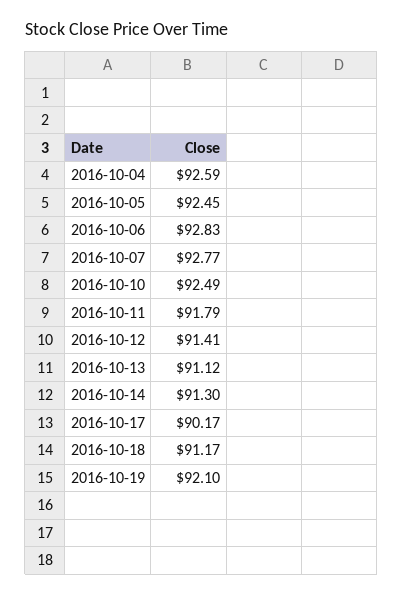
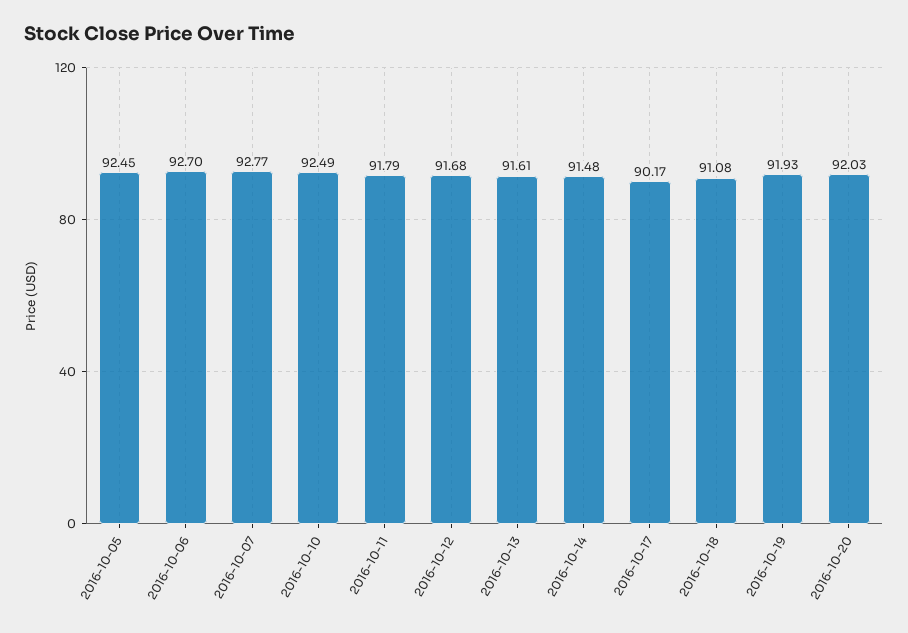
2016-10-04: 92.59 -> none
2016-10-06: 92.83 -> 92.7
2016-10-12: 91.41 -> 91.68
2016-10-13: 91.12 -> 91.61
2016-10-14: 91.3 -> 91.48
2016-10-18: 91.17 -> 91.08
2016-10-19: 92.1 -> 91.93
2016-10-20: none -> 92.03

